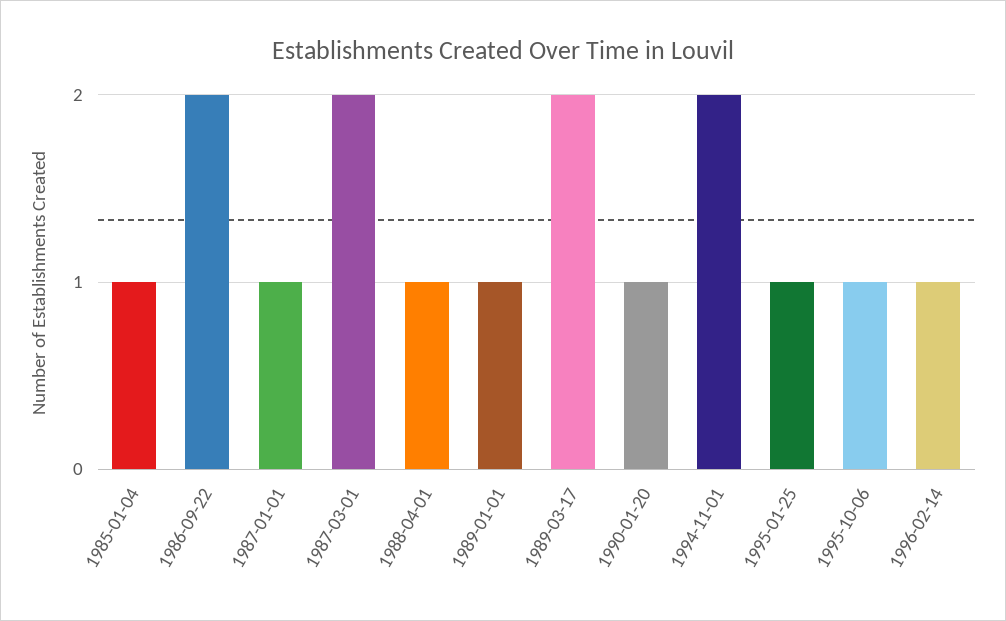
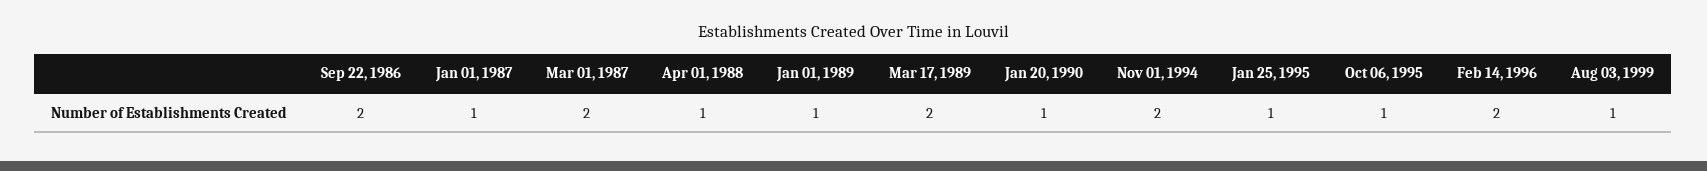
1985-01-04: 1 -> none
1996-02-14: 1 -> 2
Aug 03, 1999: none -> 1

